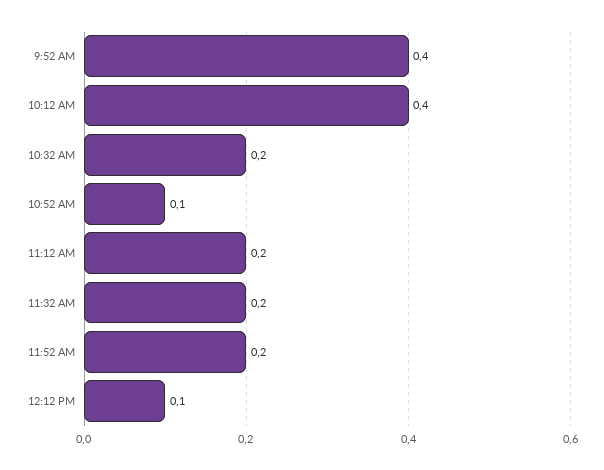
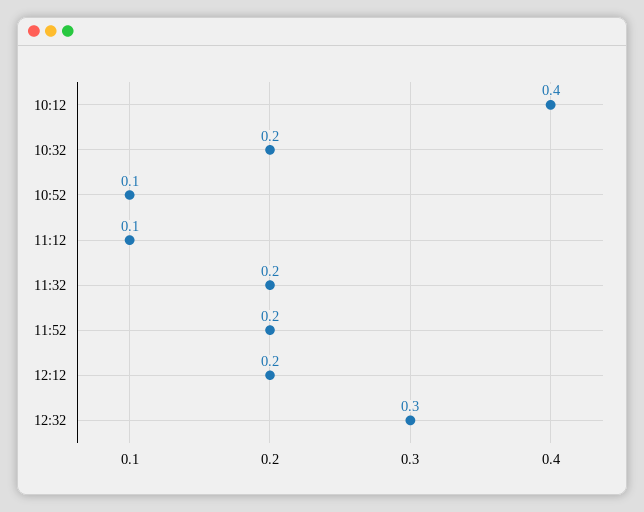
9:52 AM: 0.4 -> none
11:12 AM: 0.2 -> 0.1
12:12 PM: 0.1 -> 0.2
12:32: none -> 0.3

